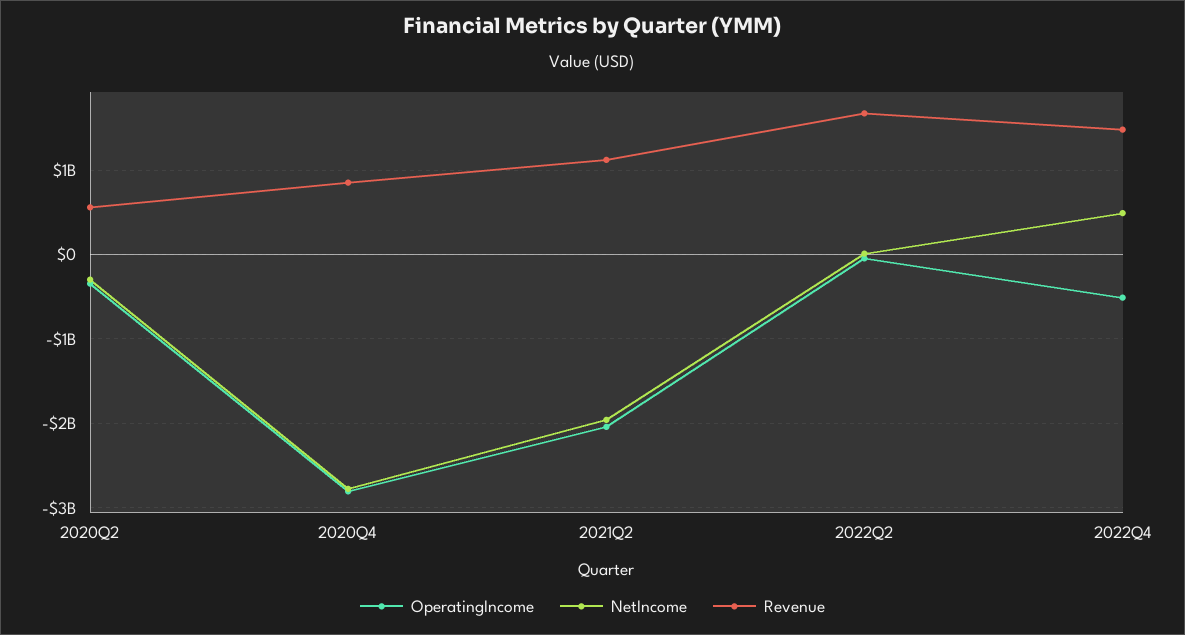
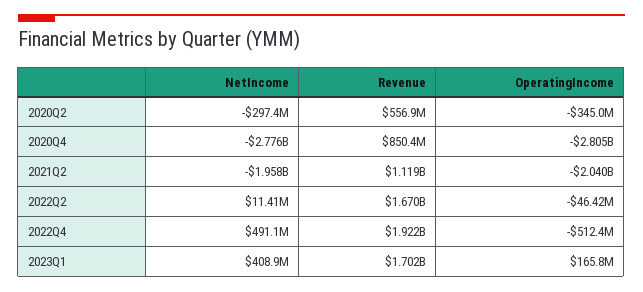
Revenue, 2022Q4: 1500000000 -> 1922000000
NetIncome, 2023Q1: none -> 408900000
Revenue, 2023Q1: none -> 1702000000
OperatingIncome, 2023Q1: none -> 165800000

